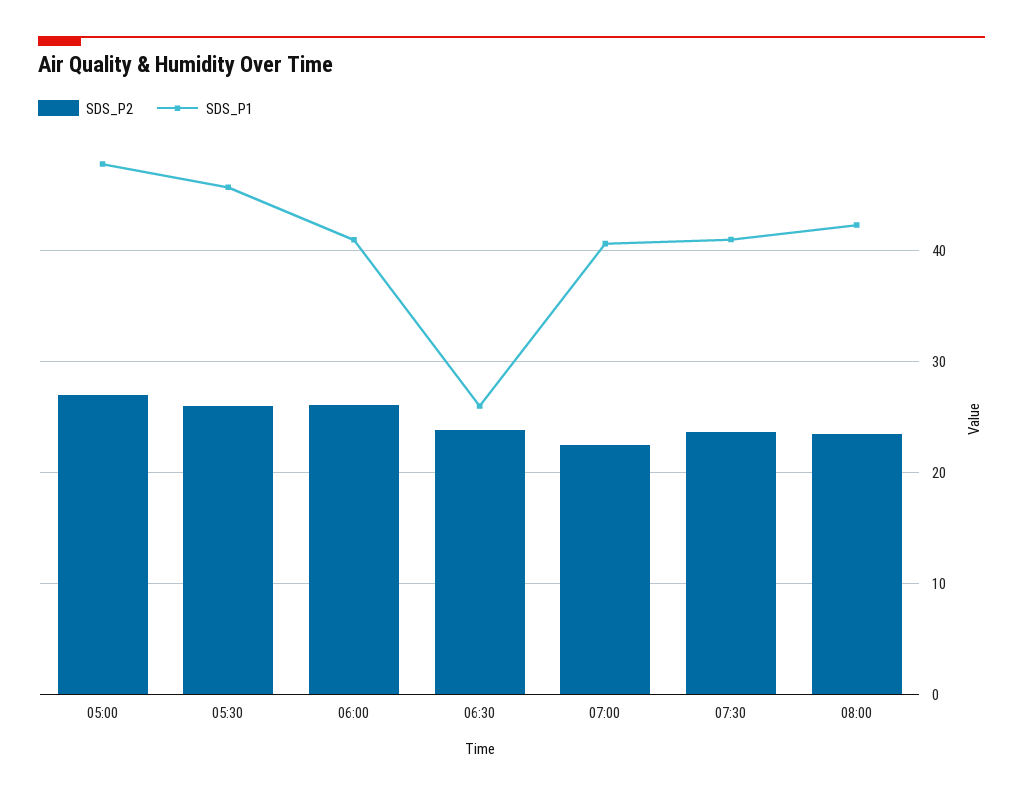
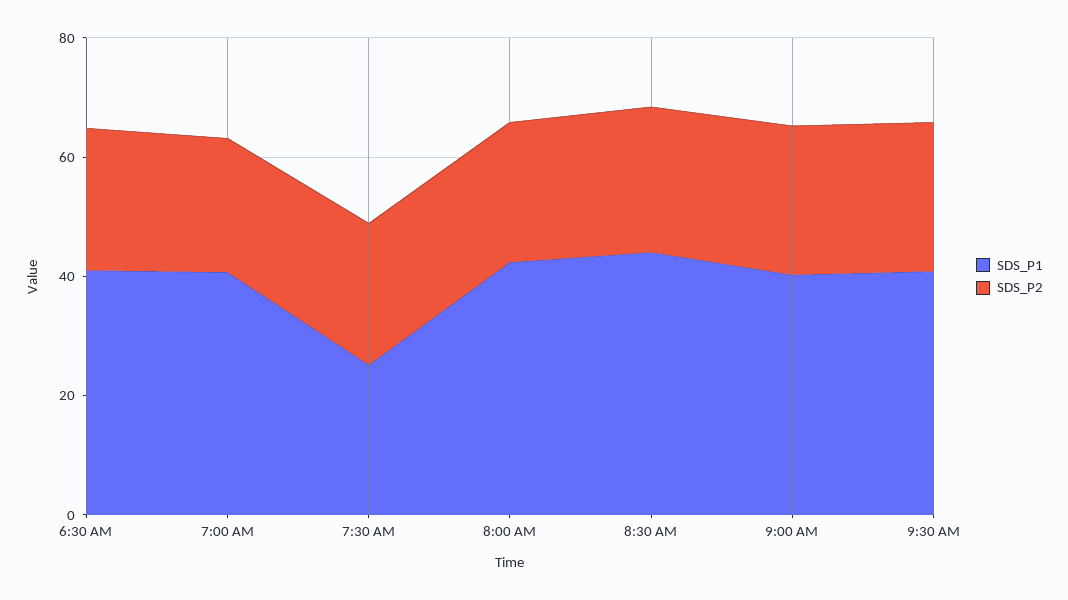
SDS_P2, 05:00: 27 -> none
SDS_P1, 05:00: 48 -> none
SDS_P2, 05:30: 26 -> none
SDS_P1, 05:30: 46 -> none
SDS_P2, 06:00: 26 -> none
SDS_P1, 06:00: 41 -> none
SDS_P1, 06:30: 26 -> 40
SDS_P1, 07:30: 41 -> 25
SDS_P1, 8:30 AM: none -> 45
SDS_P2, 8:30 AM: none -> 25
SDS_P1, 9:00 AM: none -> 40
SDS_P2, 9:00 AM: none -> 25
SDS_P1, 9:30 AM: none -> 40
SDS_P2, 9:30 AM: none -> 25

